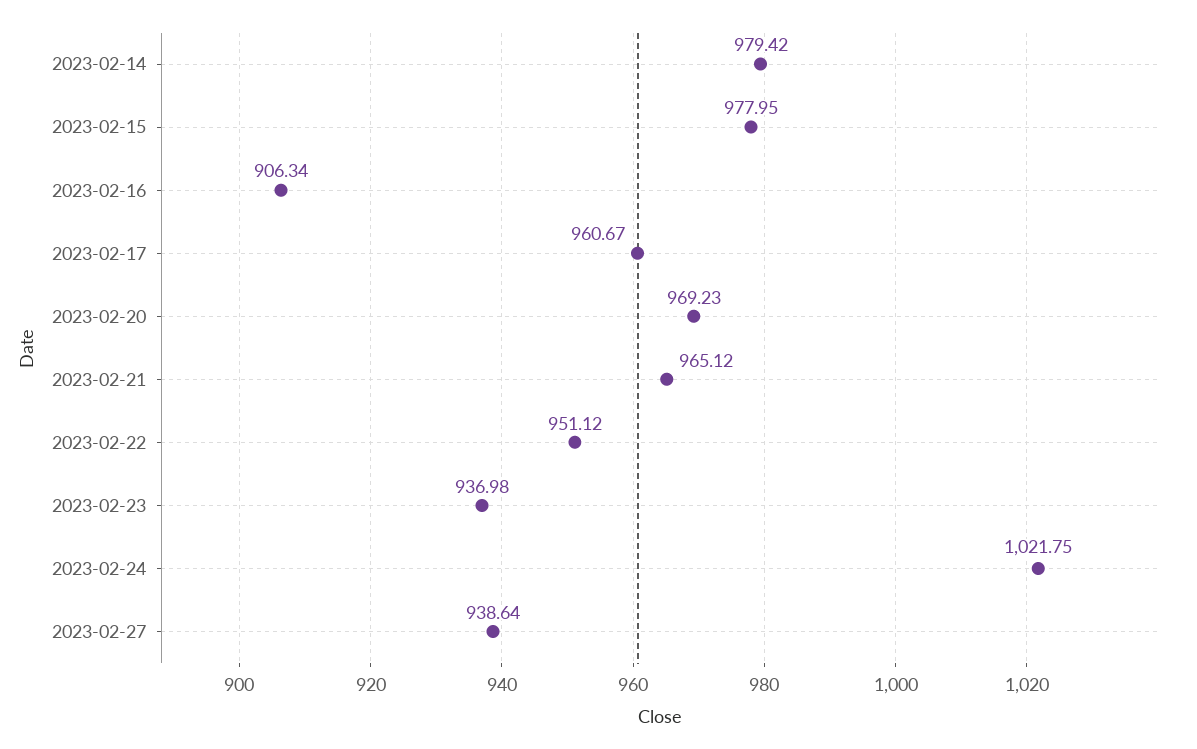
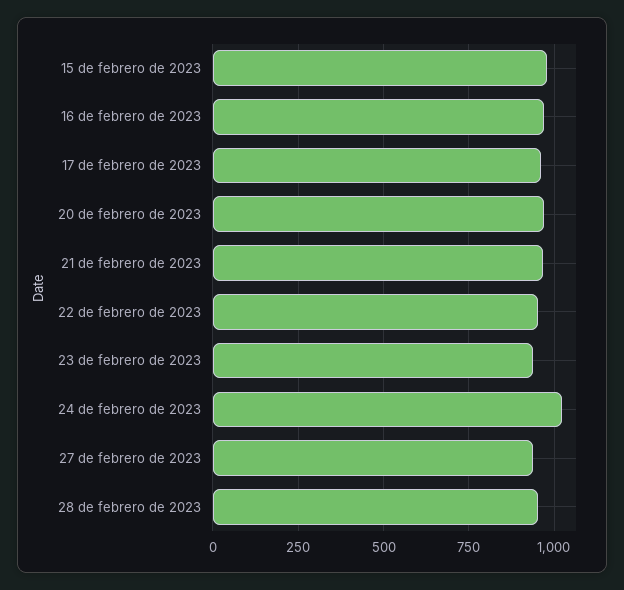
2023-02-14: 979.42 -> none
2023-02-16: 906.34 -> 975
28 de febrero de 2023: none -> 950

